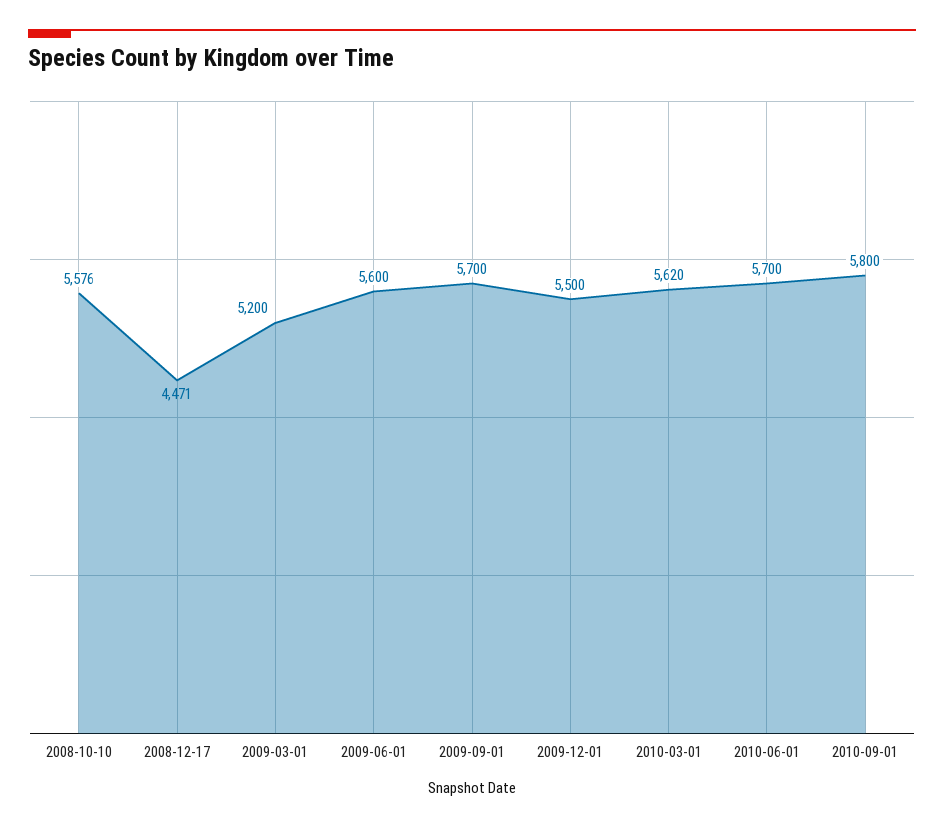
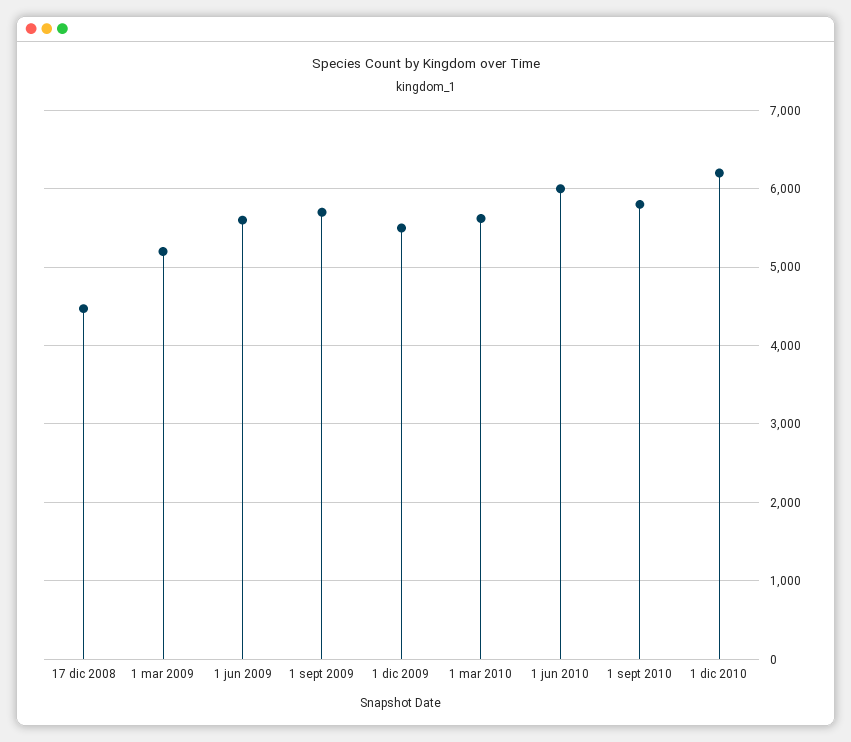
2008-10-10: 5576 -> none
2010-06-01: 5700 -> 6000
1 dic 2010: none -> 6200

